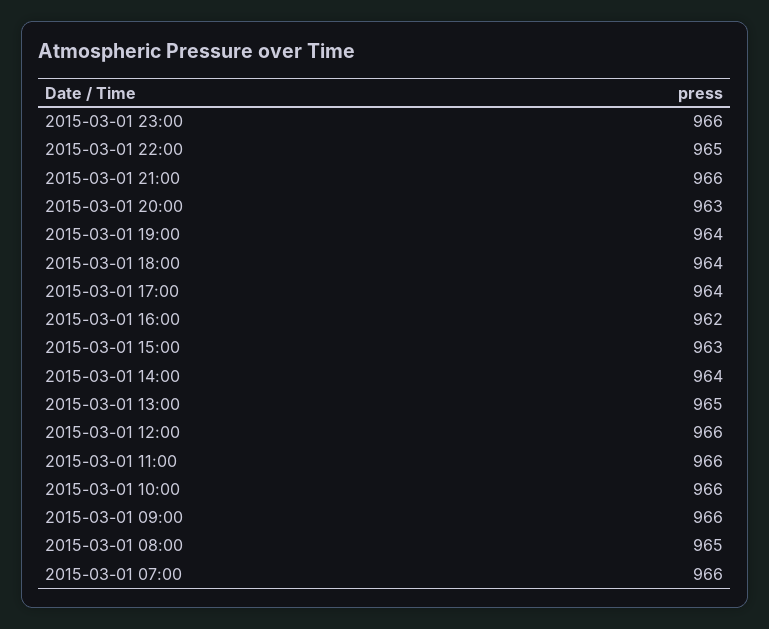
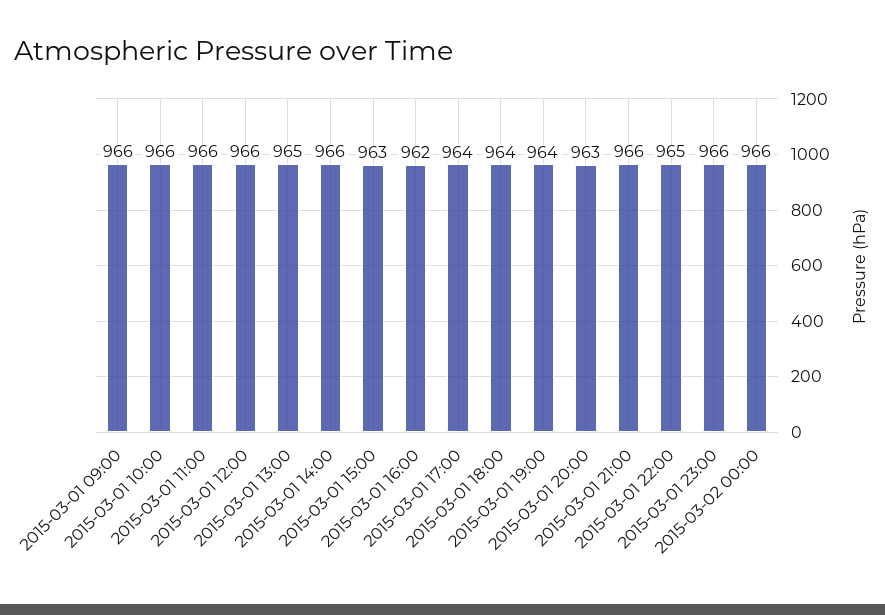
2015-03-01 14:00: 964 -> 966
2015-03-01 08:00: 965 -> none
2015-03-01 07:00: 966 -> none
2015-03-02 00:00: none -> 966

